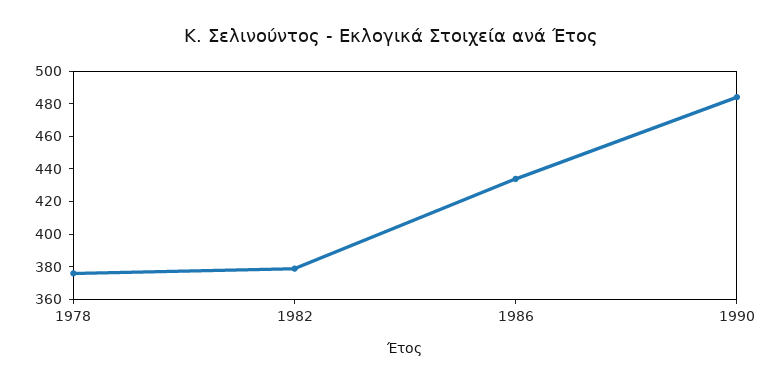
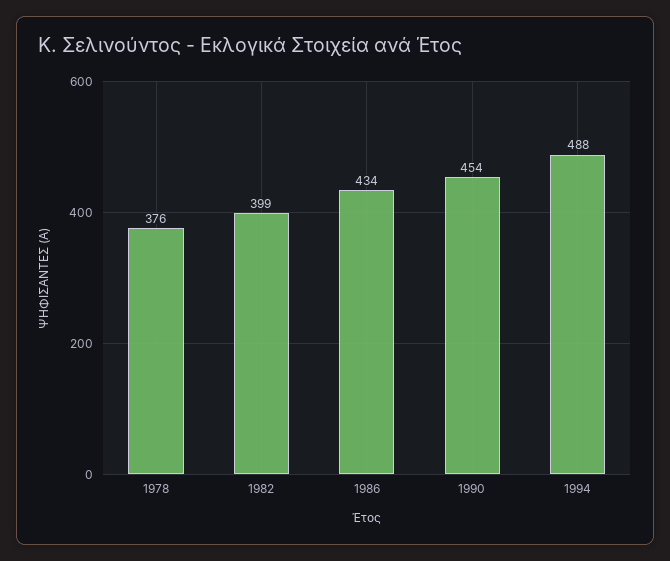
1982: 380 -> 399
1990: 485 -> 454
1994: none -> 488

